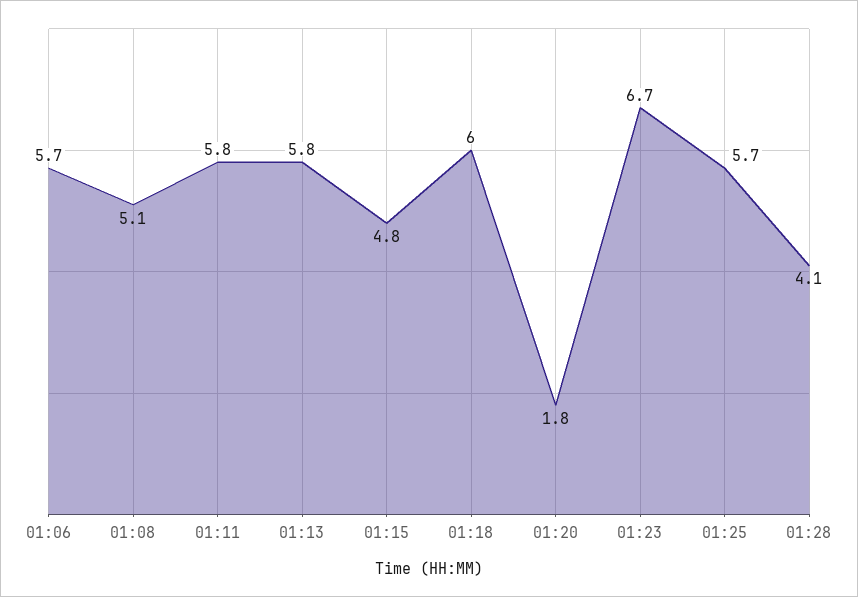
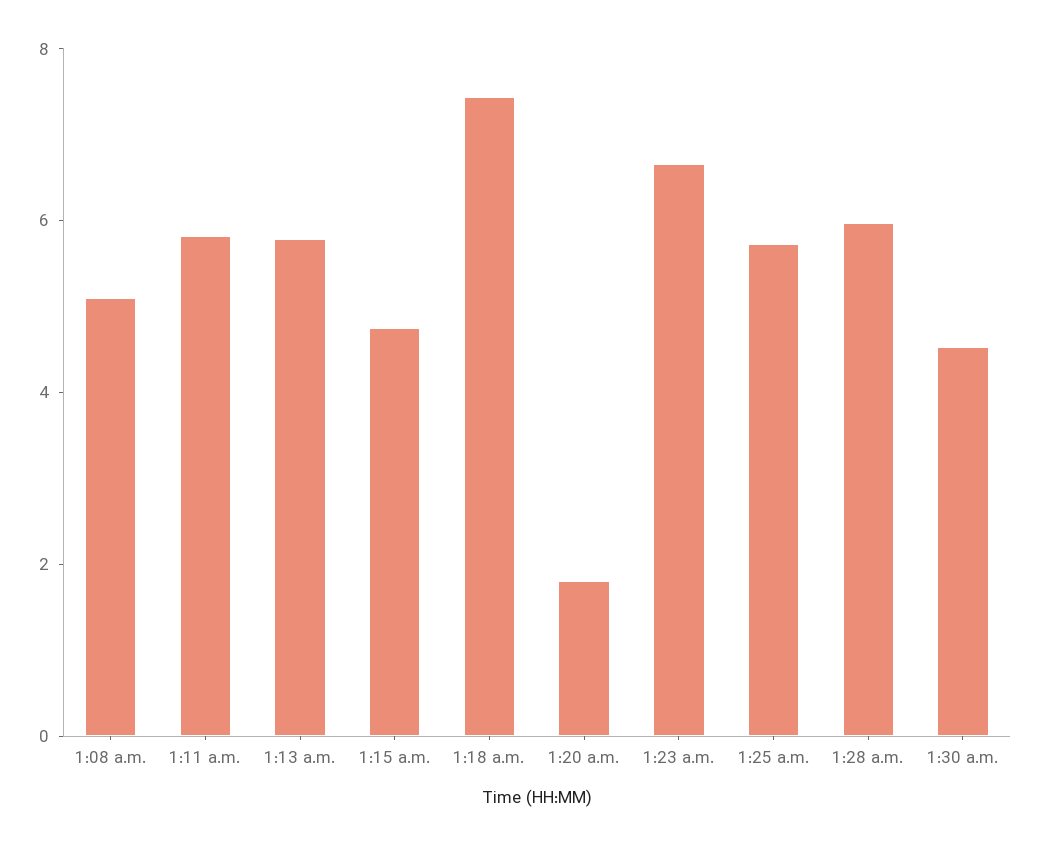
01:06: 5.7 -> none
01:18: 6 -> 7.5
01:28: 4.1 -> 6
1:30 a.m.: none -> 4.5

